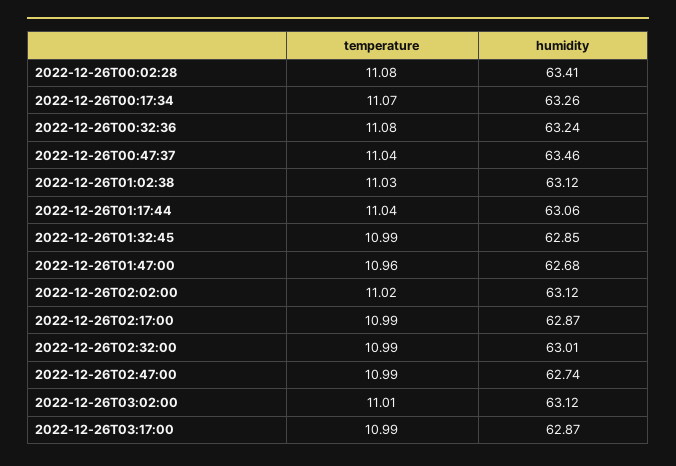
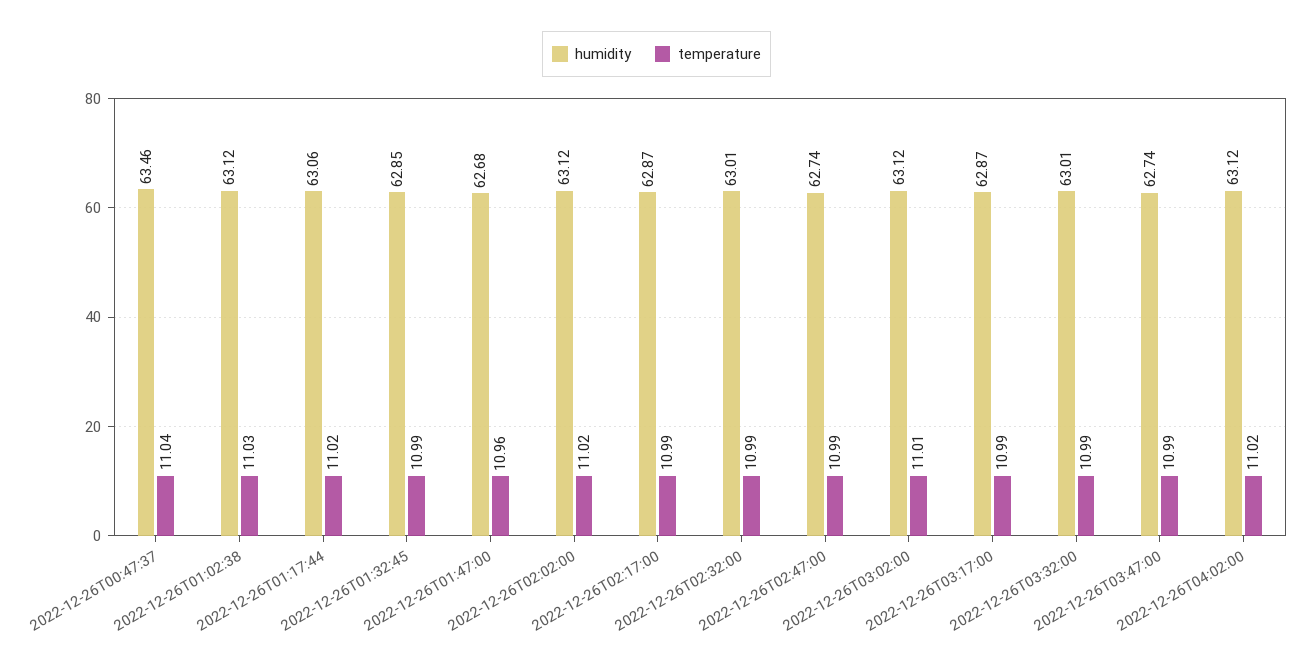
temperature, 2022-12-26T00:02:28: 11.08 -> none
humidity, 2022-12-26T00:02:28: 63.41 -> none
temperature, 2022-12-26T00:17:34: 11.07 -> none
humidity, 2022-12-26T00:17:34: 63.26 -> none
temperature, 2022-12-26T00:32:36: 11.08 -> none
humidity, 2022-12-26T00:32:36: 63.24 -> none
temperature, 2022-12-26T01:17:44: 11.04 -> 11.02
humidity, 2022-12-26T03:32:00: none -> 63.01
temperature, 2022-12-26T03:32:00: none -> 10.99
humidity, 2022-12-26T03:47:00: none -> 62.74
temperature, 2022-12-26T03:47:00: none -> 10.99
humidity, 2022-12-26T04:02:00: none -> 63.12
temperature, 2022-12-26T04:02:00: none -> 11.02

